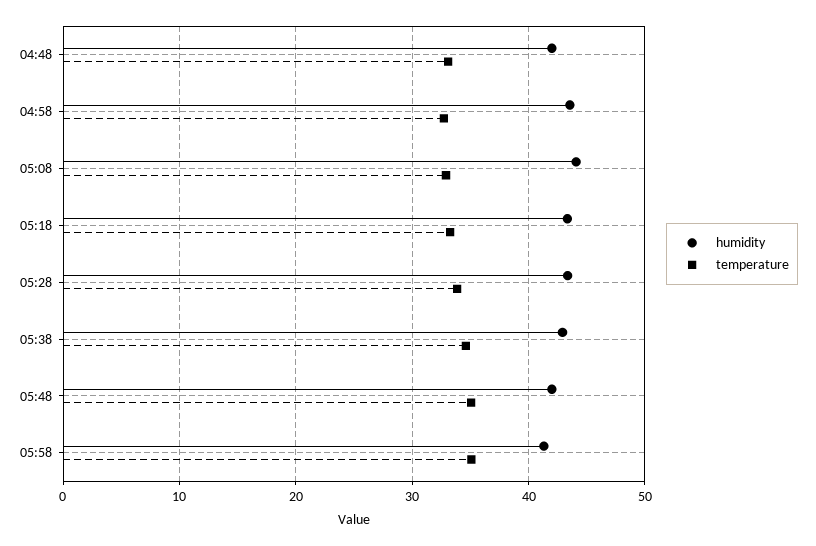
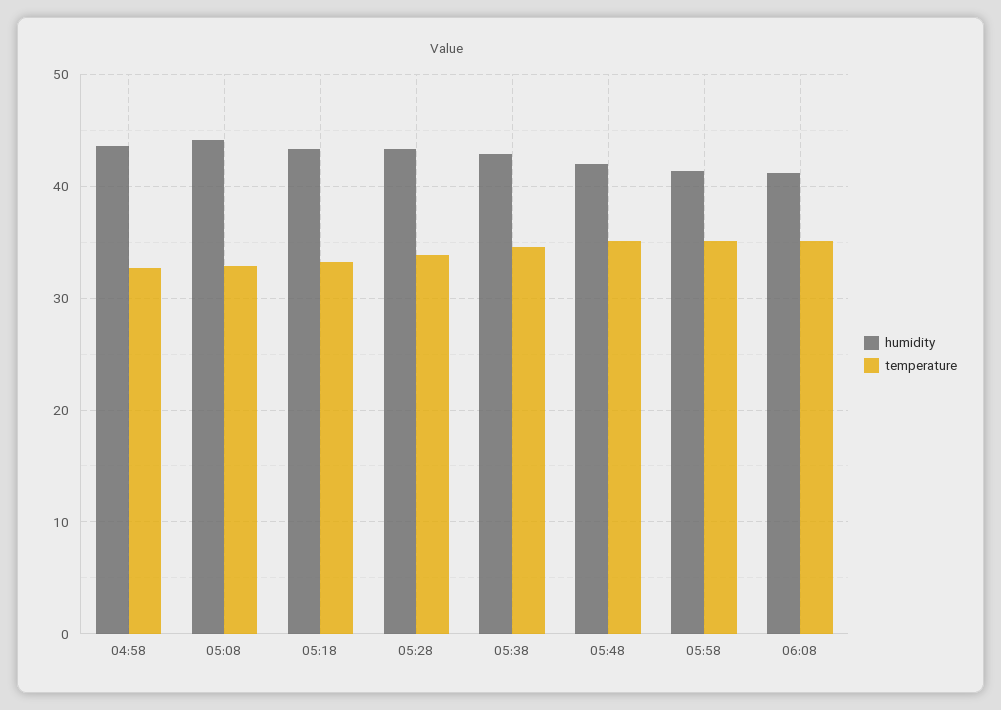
humidity, 04:48: 42 -> none
temperature, 04:48: 33 -> none
humidity, 06:08: none -> 41
temperature, 06:08: none -> 35

